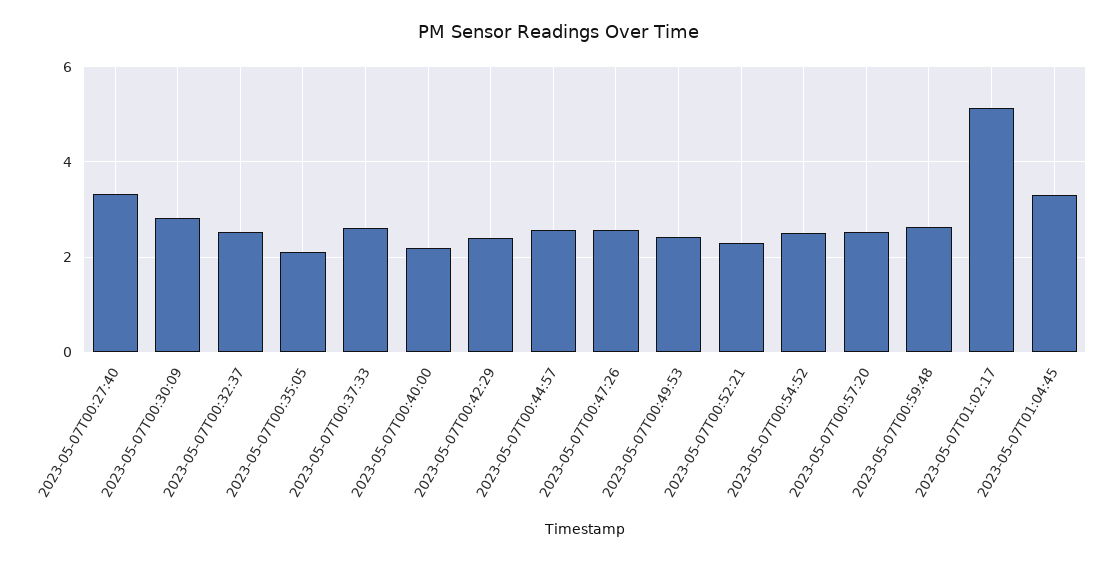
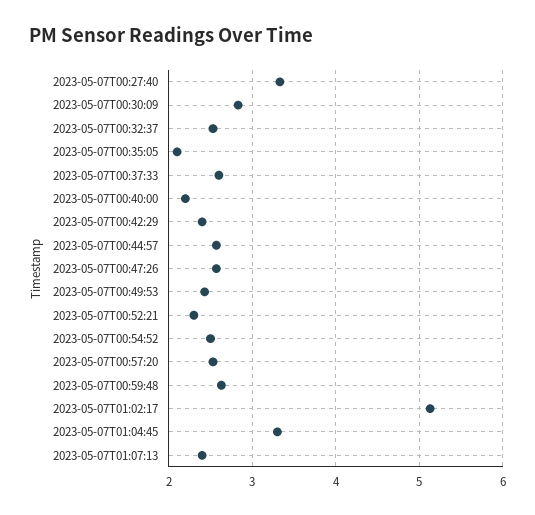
2023-05-07T01:07:13: none -> 2.4

